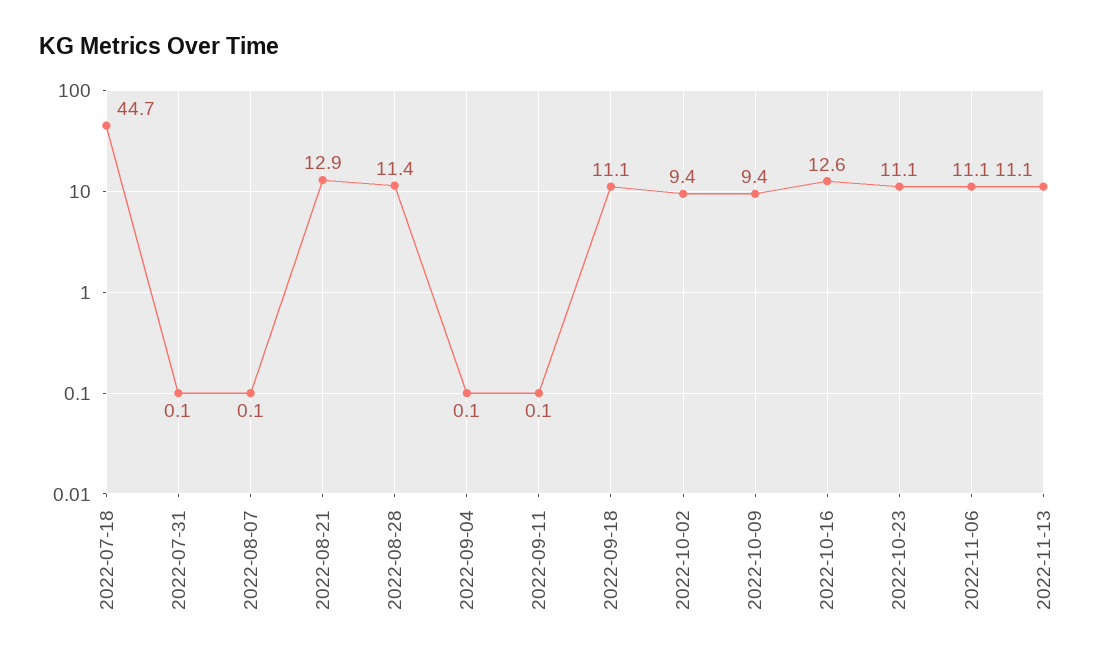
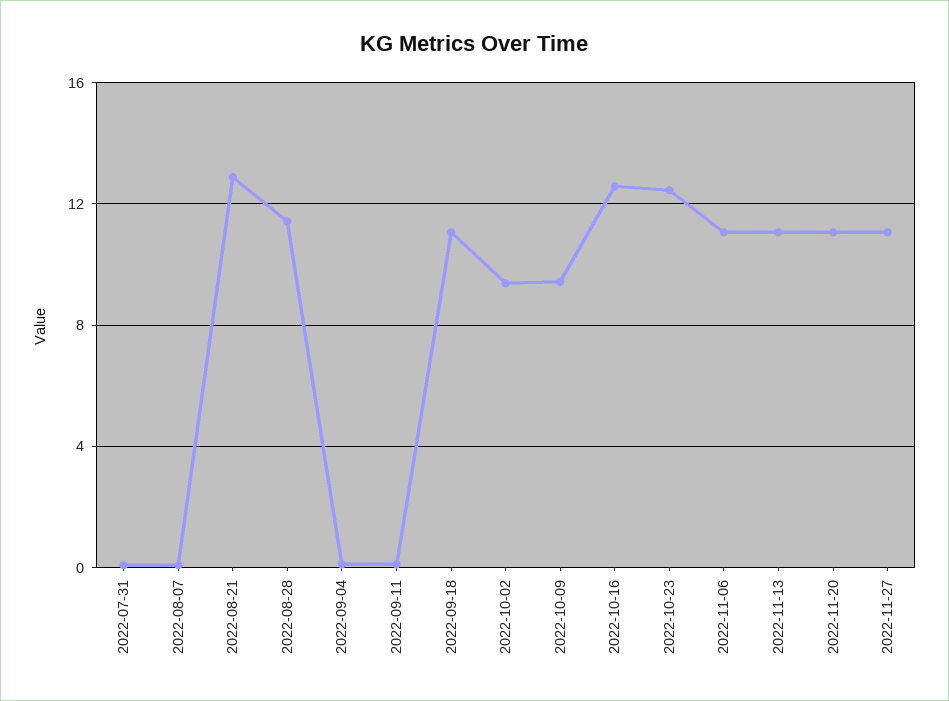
2022-07-18: 44.7 -> none
2022-10-23: 11.1 -> 12.5
2022-11-20: none -> 11
2022-11-27: none -> 11

